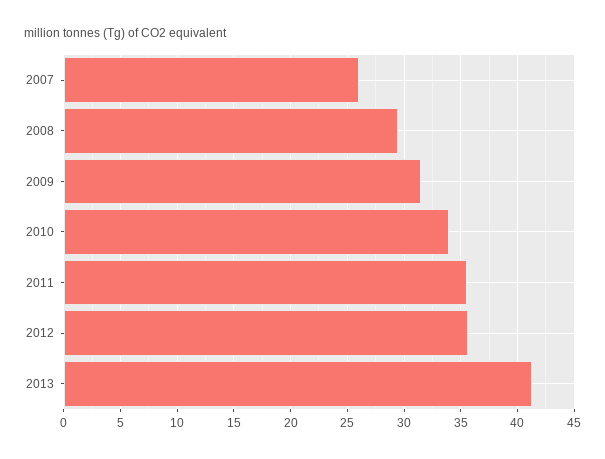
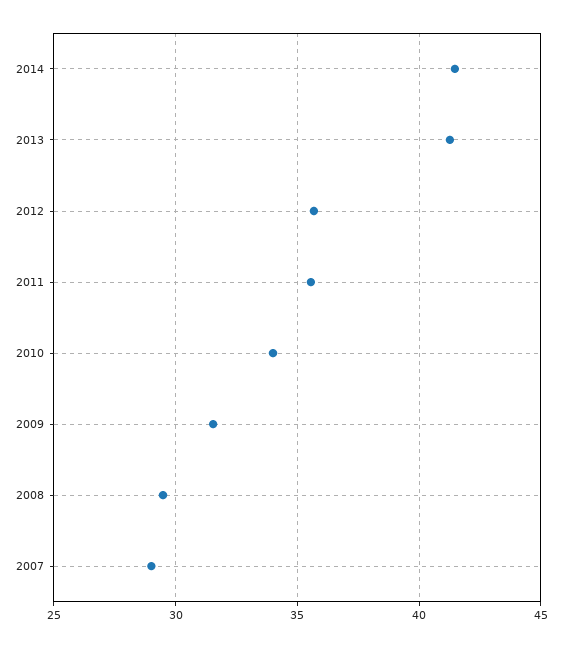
2007: 26 -> 29
2014: none -> 41.5

